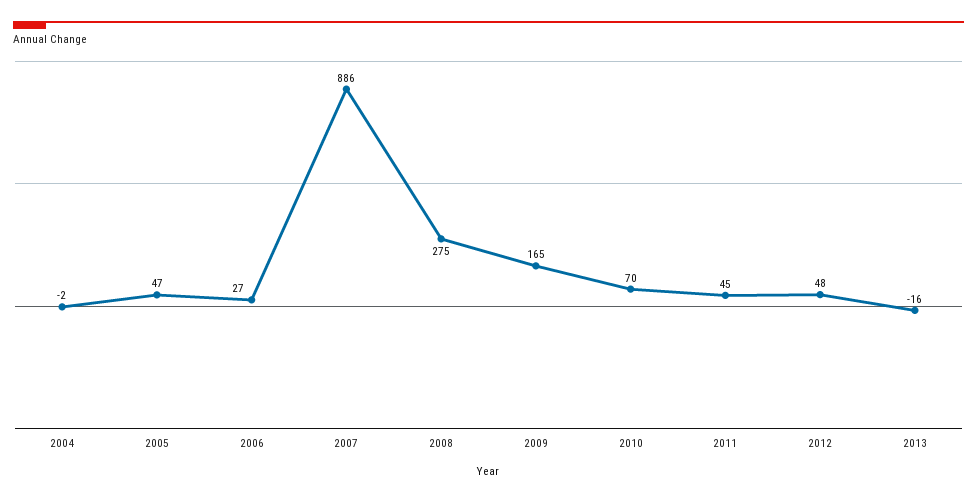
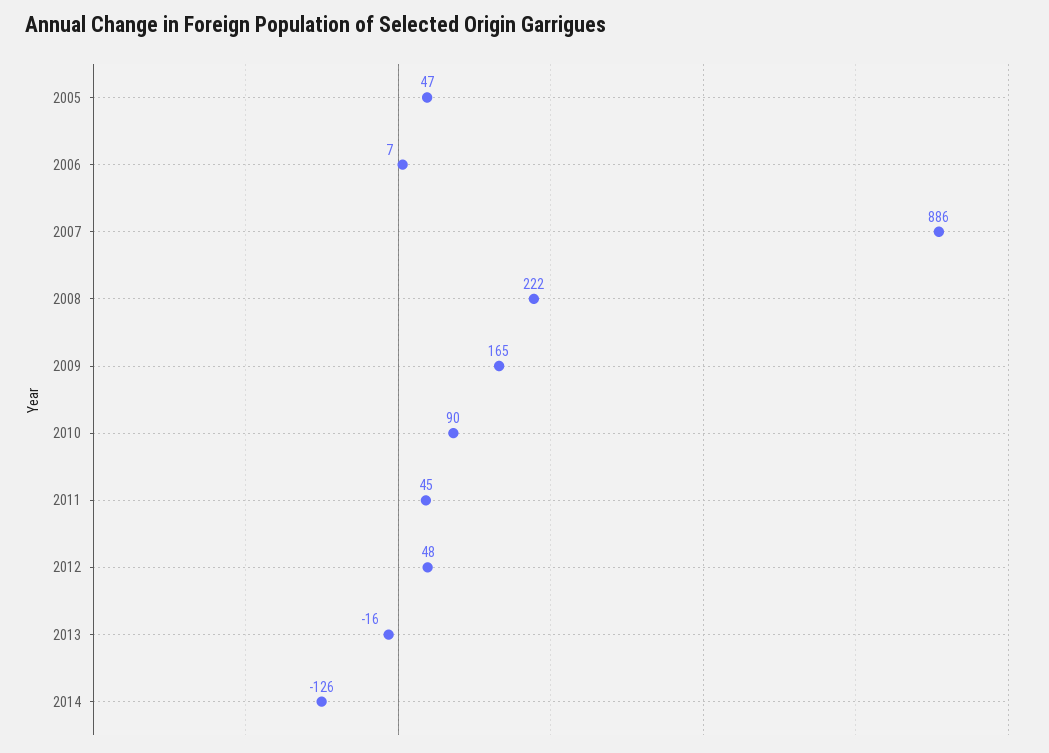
2004: -2 -> none
2006: 27 -> 7
2008: 275 -> 222
2010: 70 -> 90
2014: none -> -126

